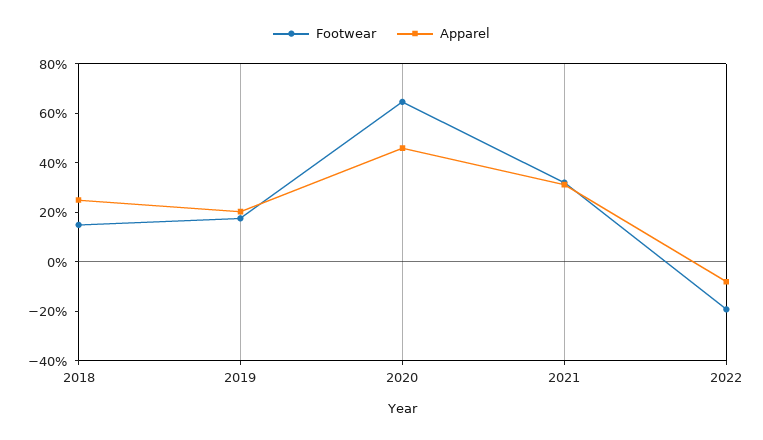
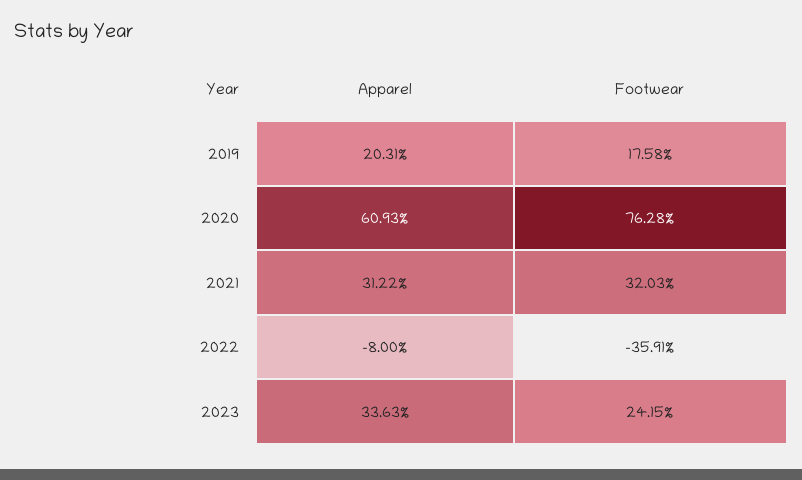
Footwear, 2018: 15 -> none
Apparel, 2018: 25 -> none
Footwear, 2020: 65 -> 76.28
Apparel, 2020: 45 -> 60.93
Footwear, 2022: -20 -> -35.91
Apparel, 2023: none -> 33.63
Footwear, 2023: none -> 24.15

